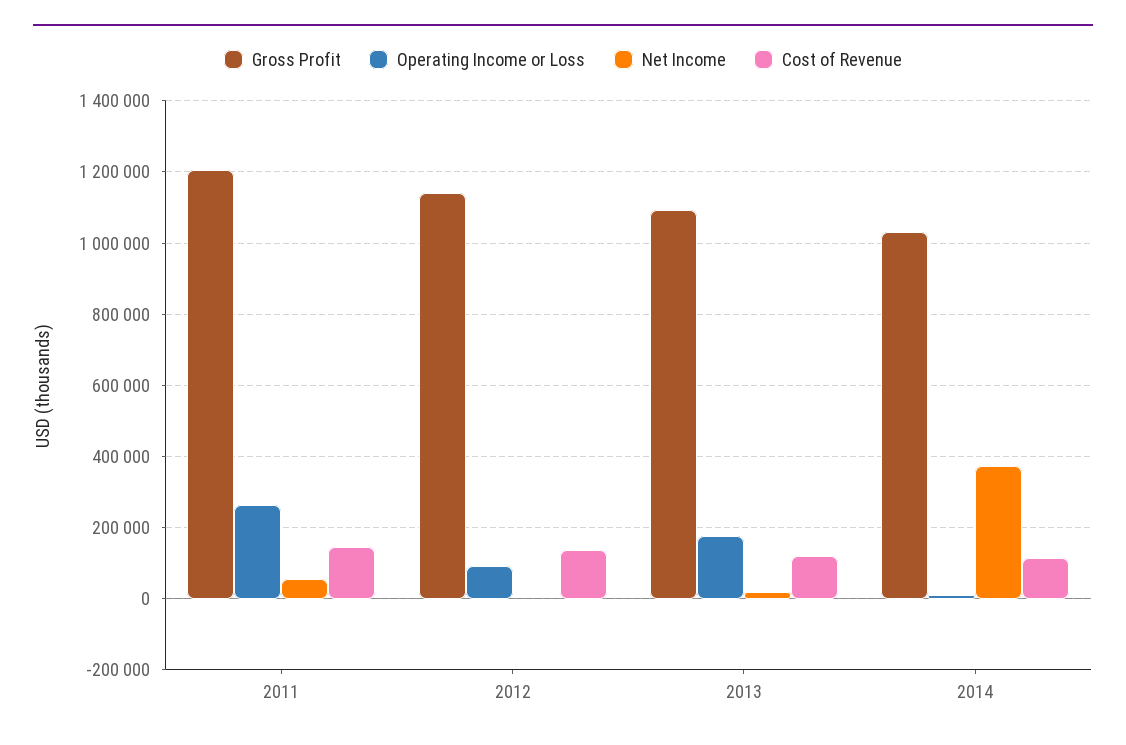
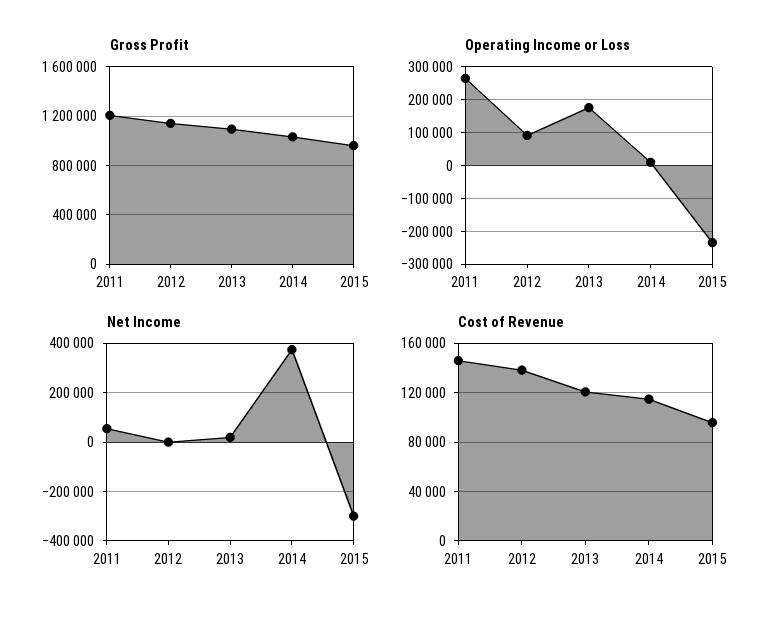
Gross Profit, 2015: none -> 950000
Operating Income or Loss, 2015: none -> -240000
Net Income, 2015: none -> -300000
Cost of Revenue, 2015: none -> 95000

